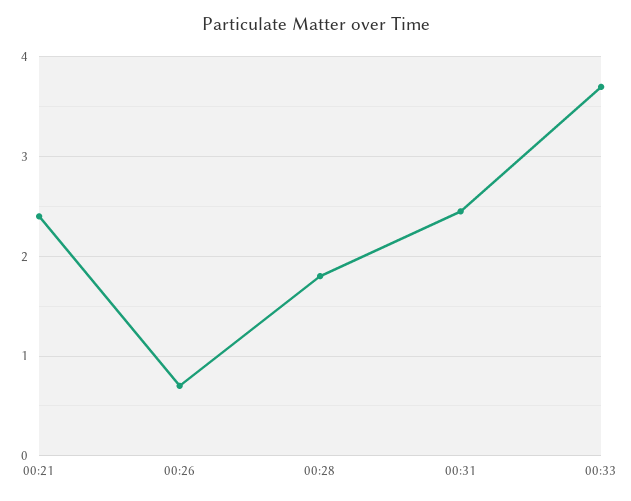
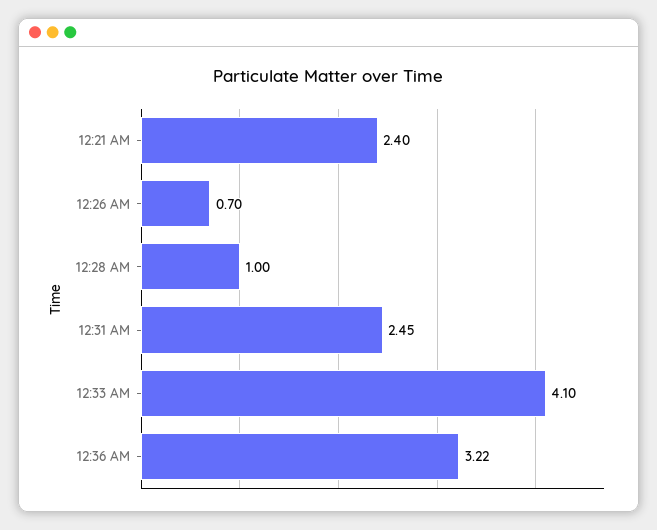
00:28: 1.8 -> 1
00:33: 3.7 -> 4.1
12:36 AM: none -> 3.22

